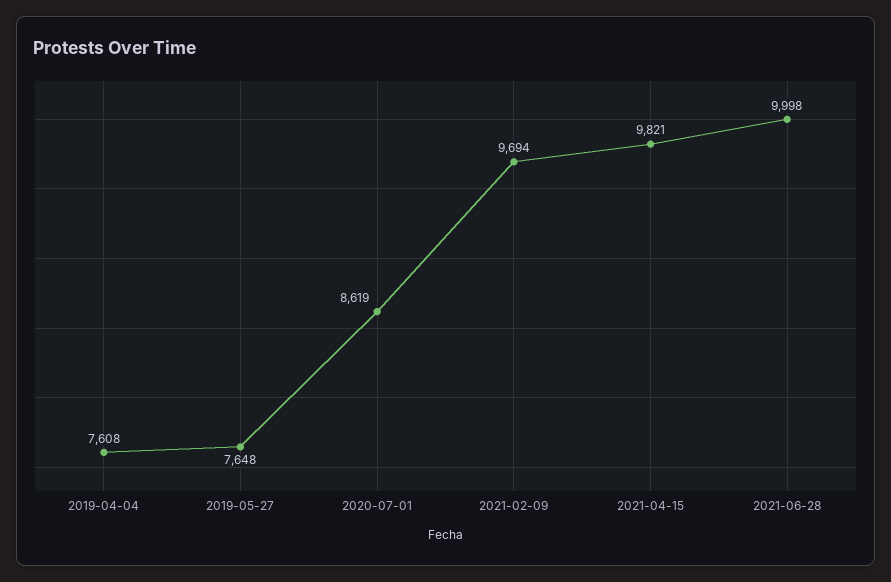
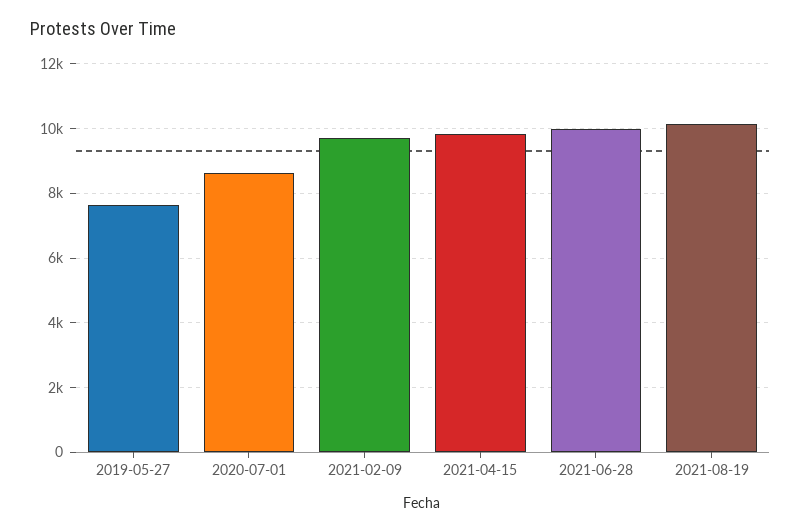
2019-04-04: 7608 -> none
2021-08-19: none -> 10200

